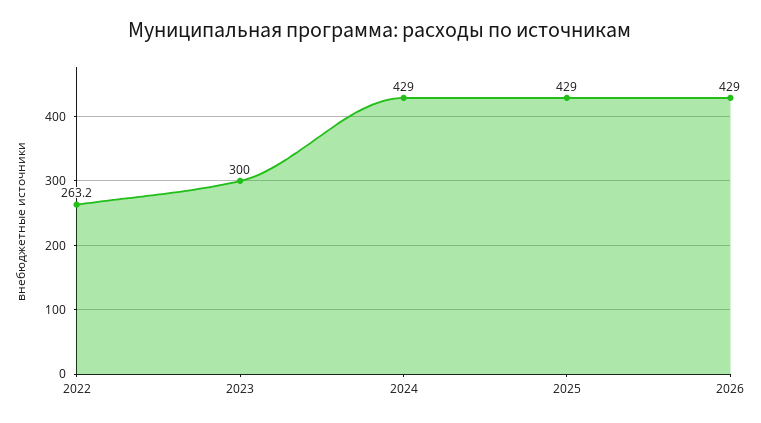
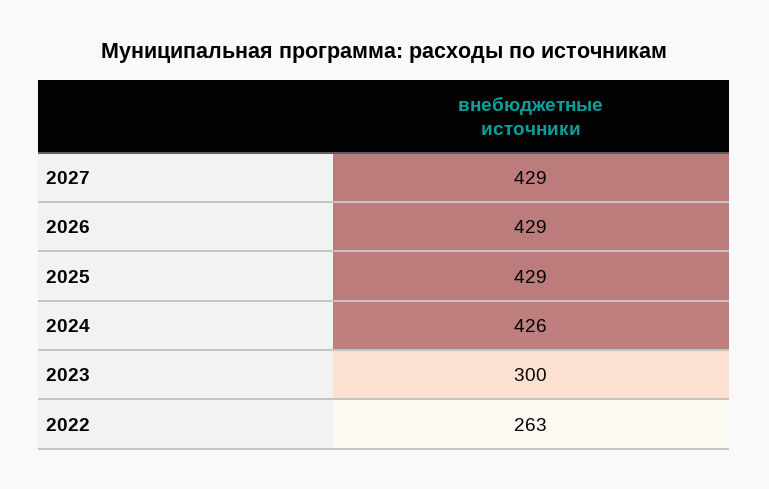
2024: 429 -> 426
2027: none -> 429

